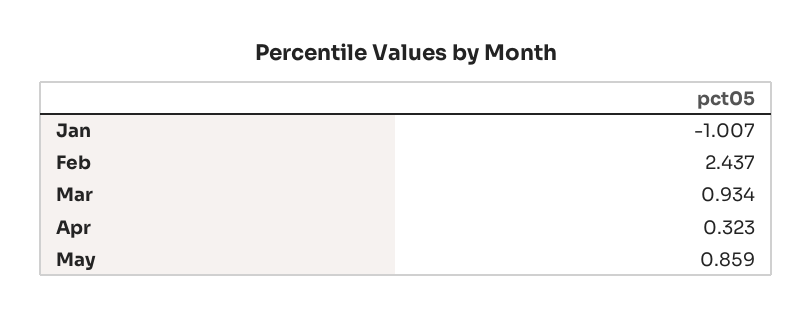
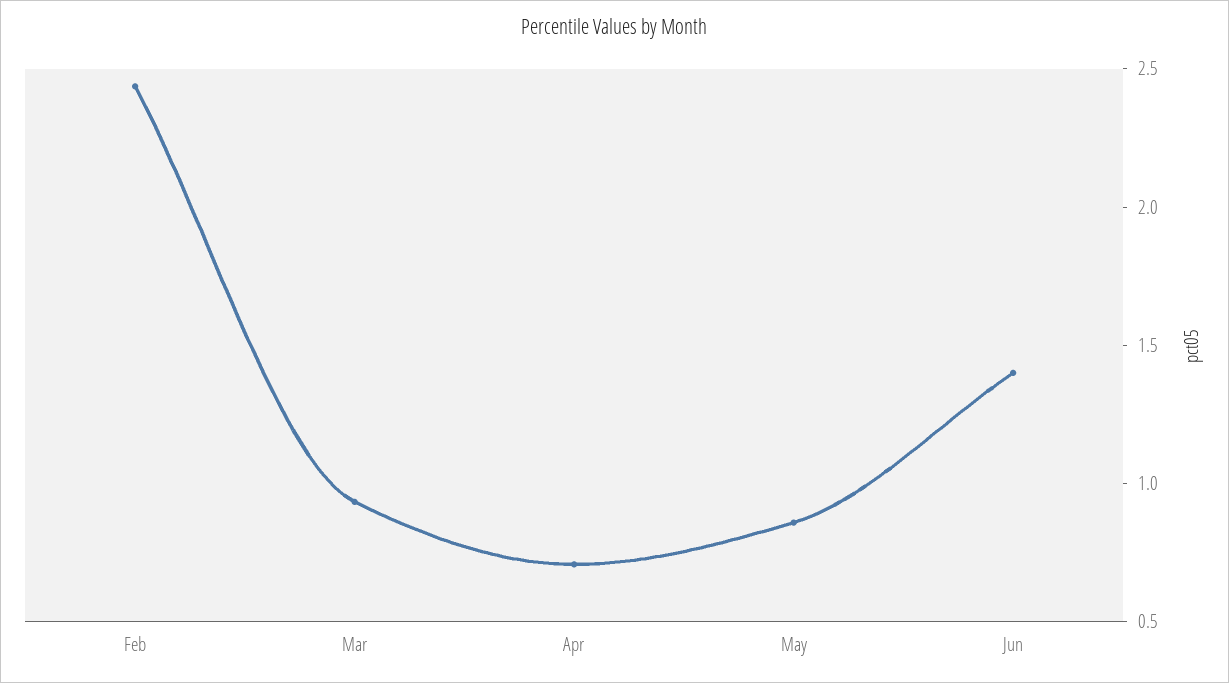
Jan: -1.007 -> none
Apr: 0.323 -> 0.7
Jun: none -> 1.4

